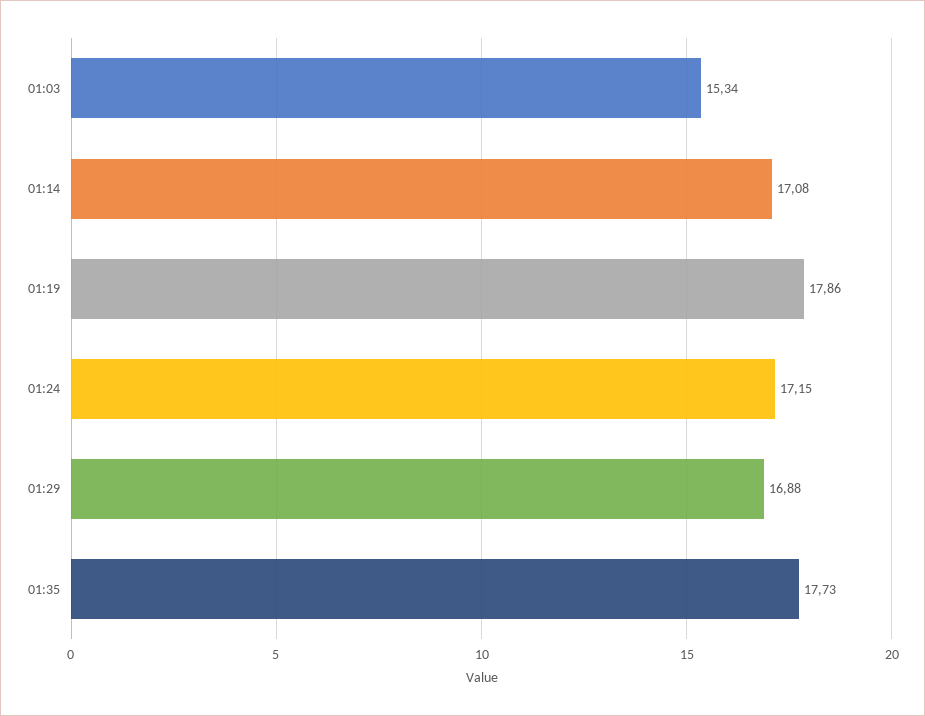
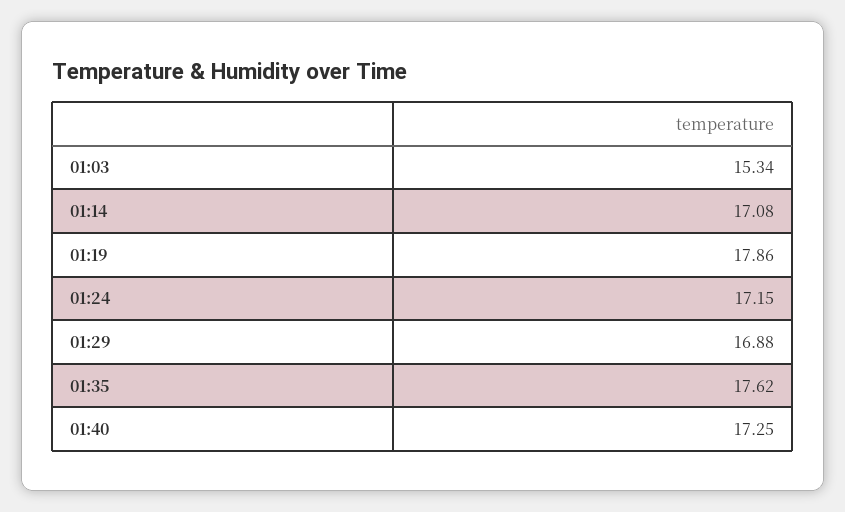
01:35: 17.73 -> 17.62
01:40: none -> 17.25

